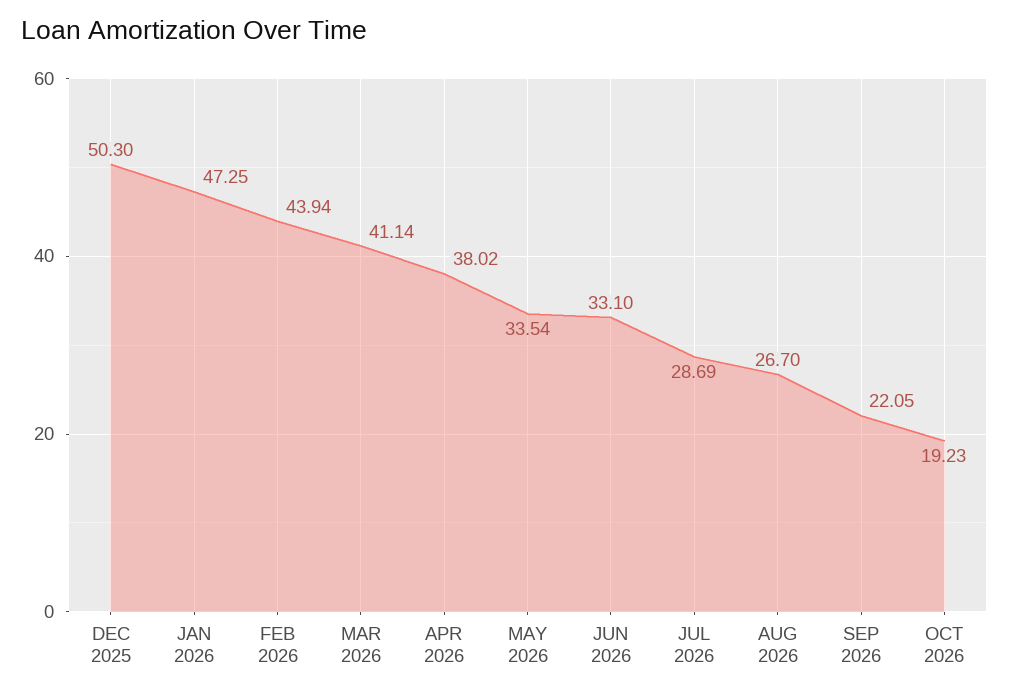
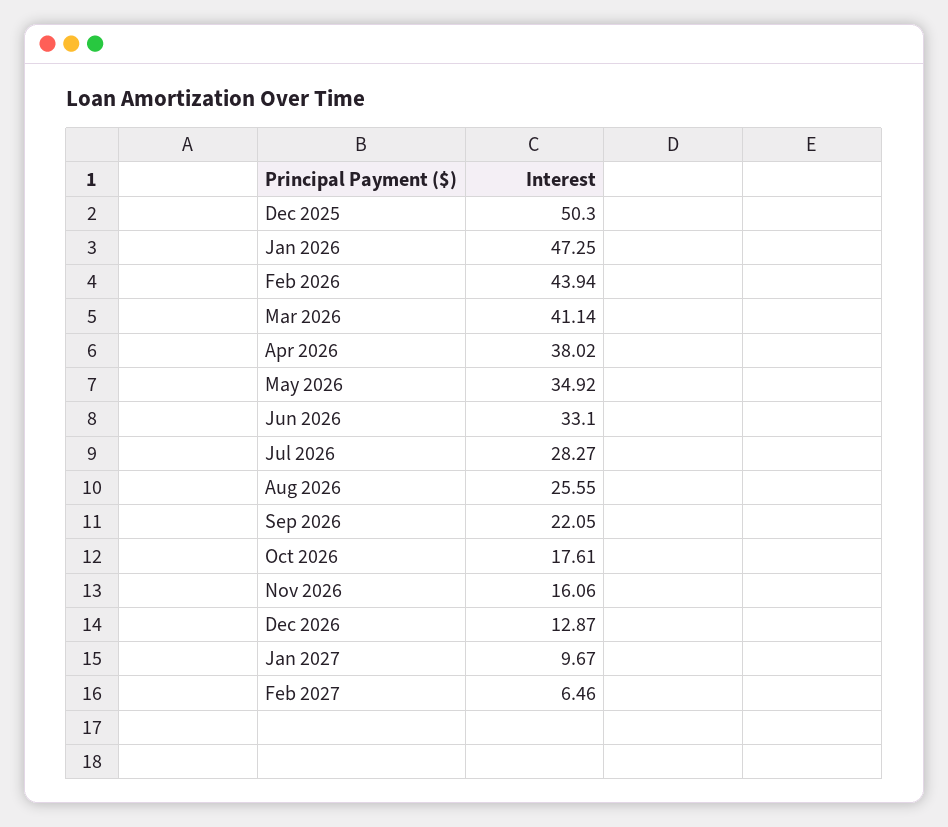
MAY 2026: 33.54 -> 34.92
JUL 2026: 28.69 -> 28.27
AUG 2026: 26.7 -> 25.55
OCT 2026: 19.23 -> 17.61
Nov 2026: none -> 16.06
Dec 2026: none -> 12.87
Jan 2027: none -> 9.67
Feb 2027: none -> 6.46

